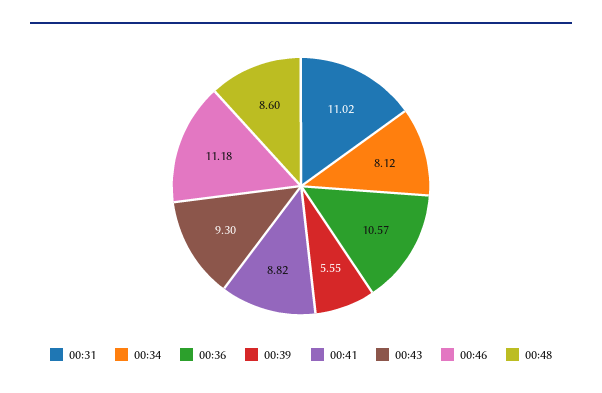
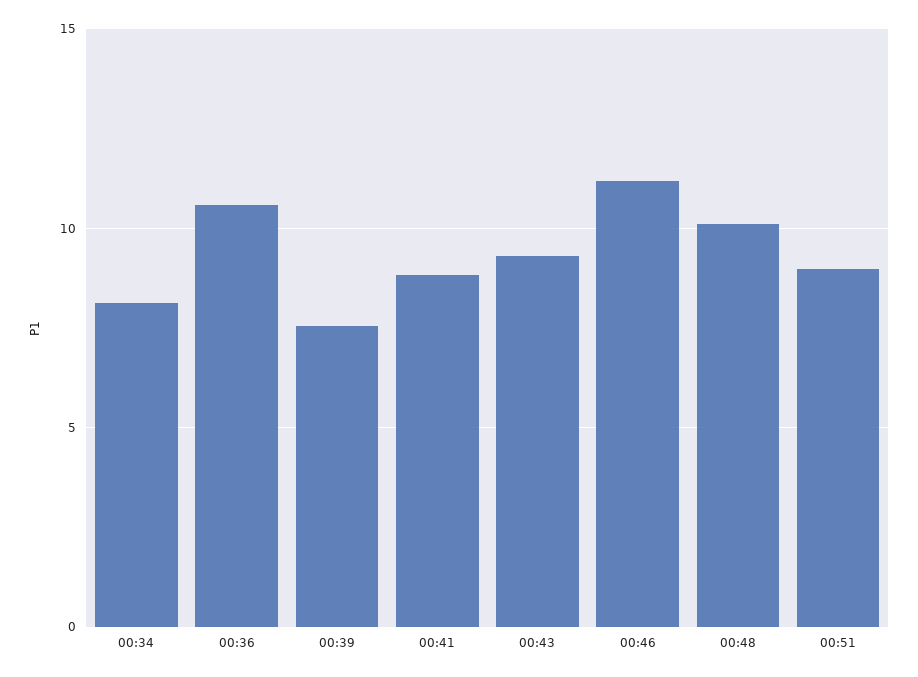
00:31: 11.02 -> none
00:39: 5.55 -> 7.5
00:48: 8.6 -> 10
00:51: none -> 9

